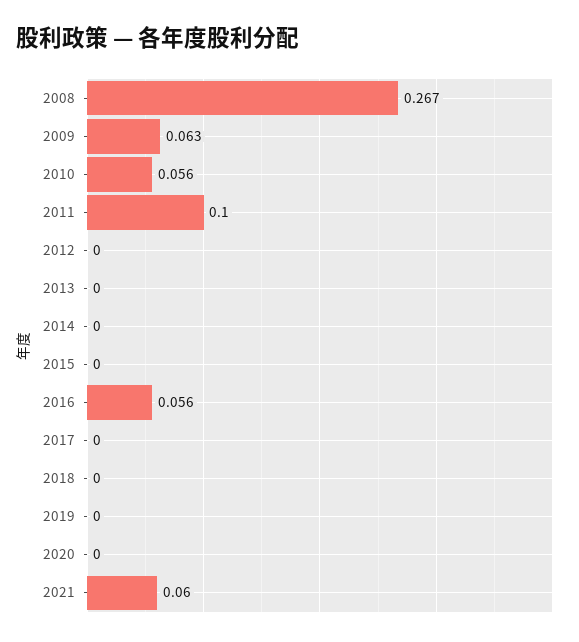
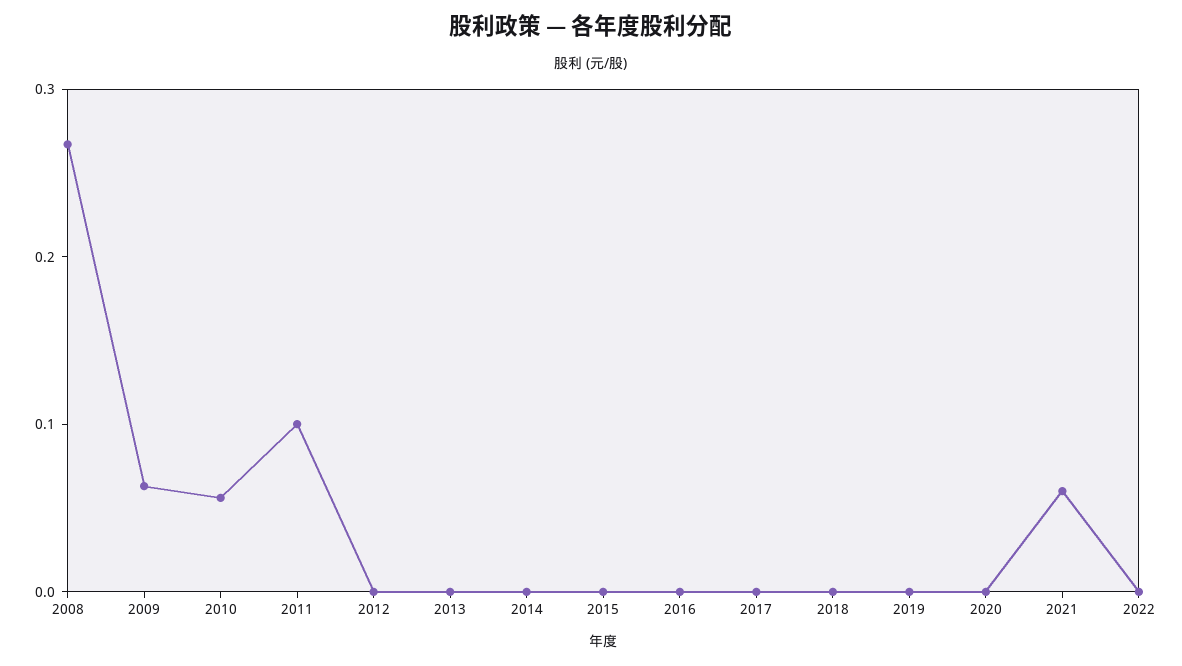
2016: 0.056 -> 0
2022: none -> 0

